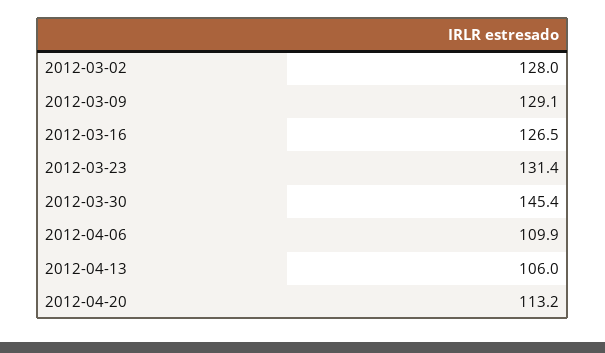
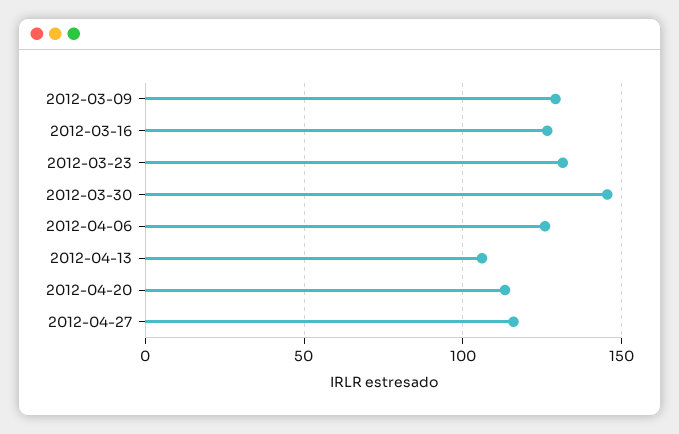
2012-03-02: 128 -> none
2012-04-06: 109.9 -> 125
2012-04-27: none -> 115

